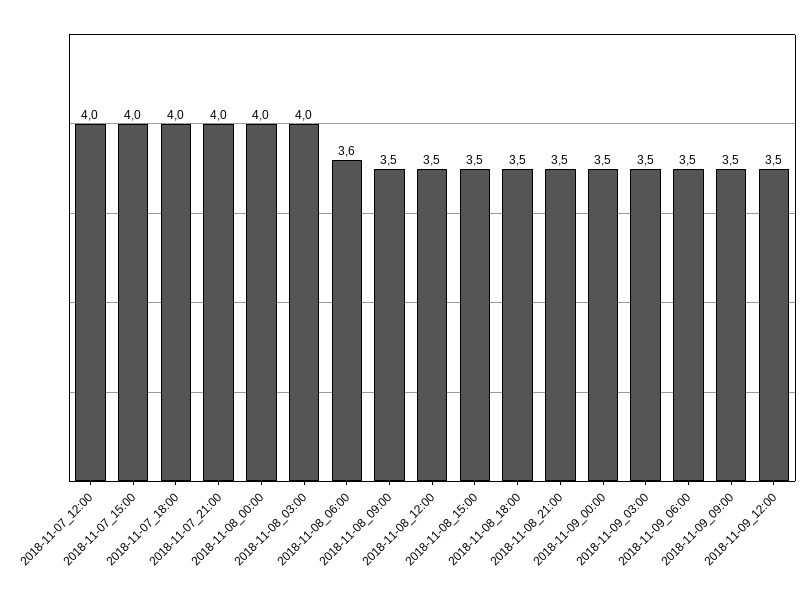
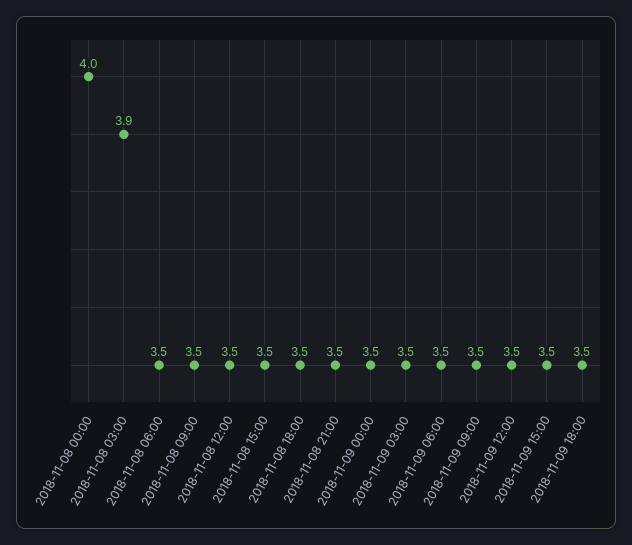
2018-11-07_12:00: 4 -> none
2018-11-07_15:00: 4 -> none
2018-11-07_18:00: 4 -> none
2018-11-07_21:00: 4 -> none
2018-11-08_03:00: 4 -> 3.9
2018-11-08_06:00: 3.6 -> 3.5
2018-11-09 15:00: none -> 3.5
2018-11-09 18:00: none -> 3.5

